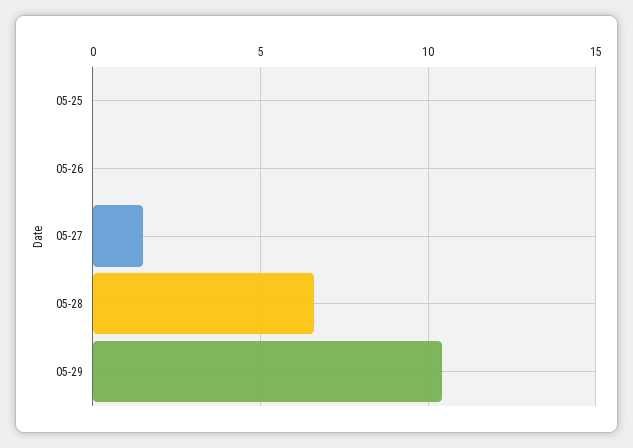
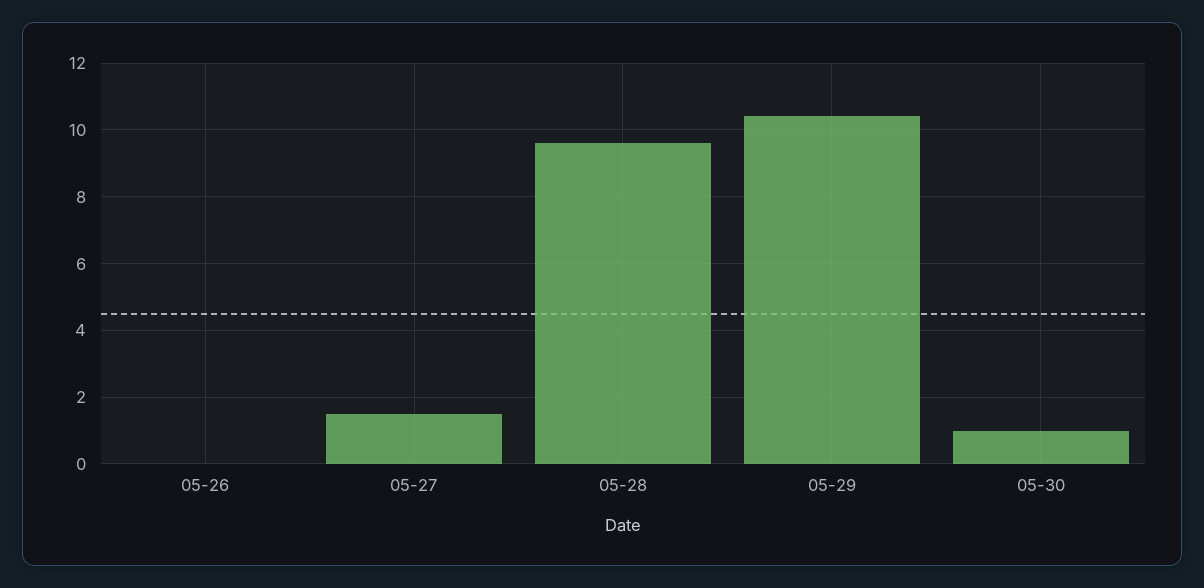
05-25: 0 -> none
05-28: 6.5 -> 9.5
05-30: none -> 1

